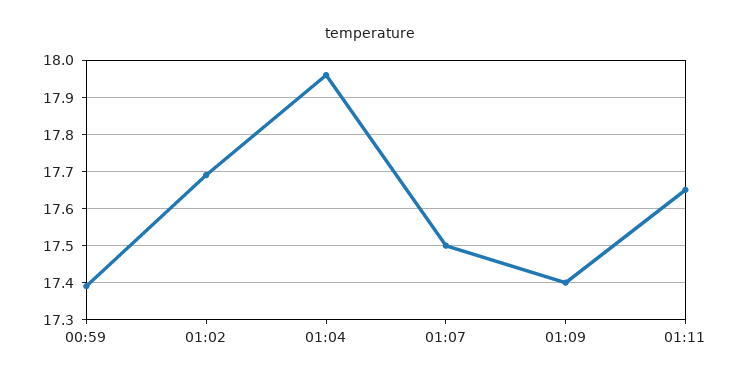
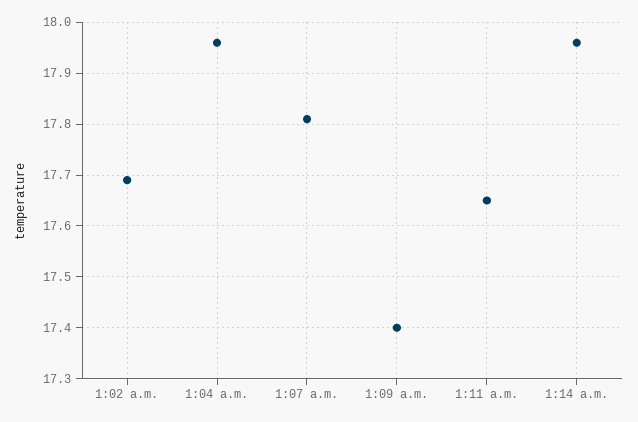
00:59: 17.4 -> none
01:07: 17.5 -> 17.8
1:14 a.m.: none -> 17.95

